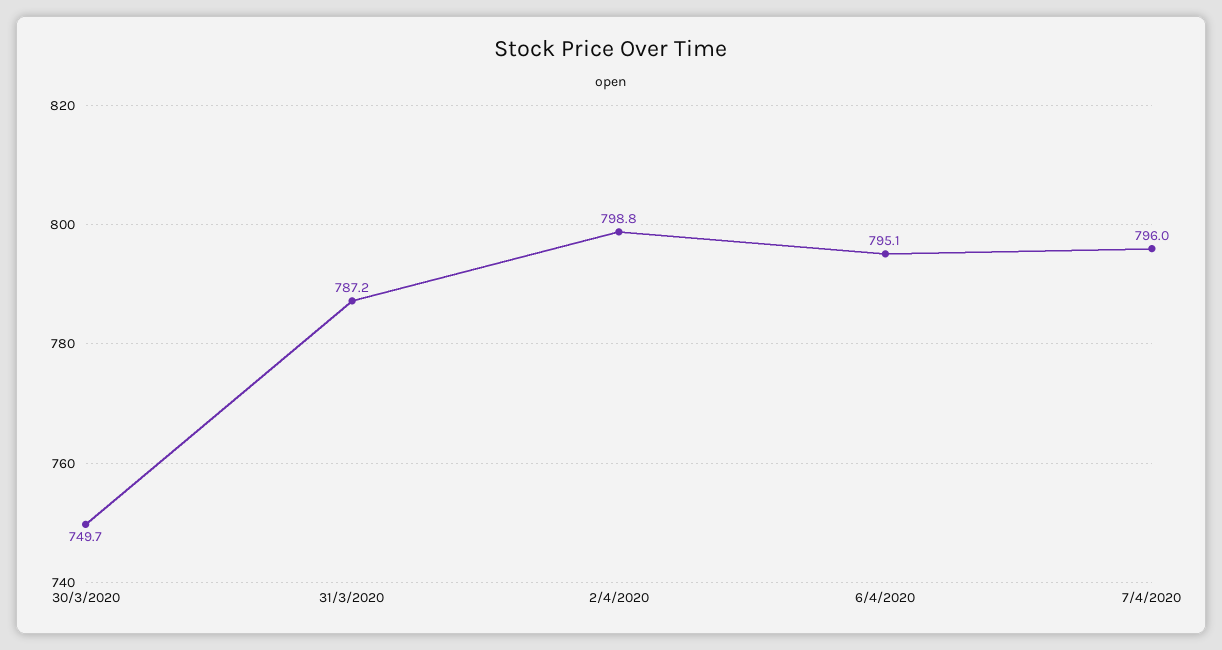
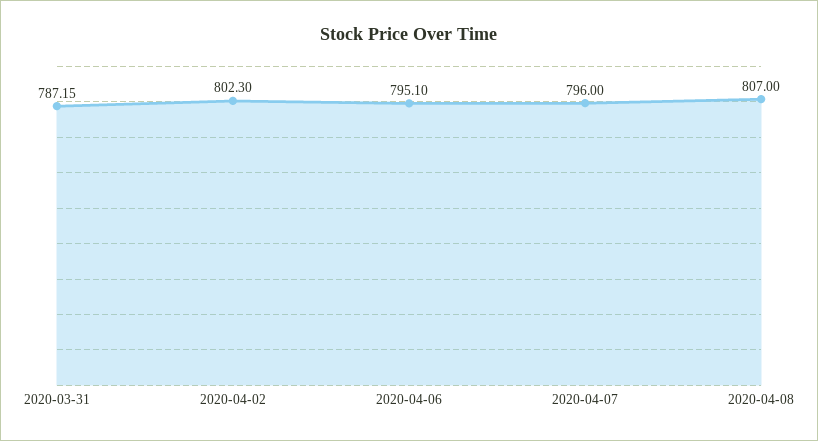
30/3/2020: 749.7 -> none
2/4/2020: 798.8 -> 802.3
2020-04-08: none -> 807

